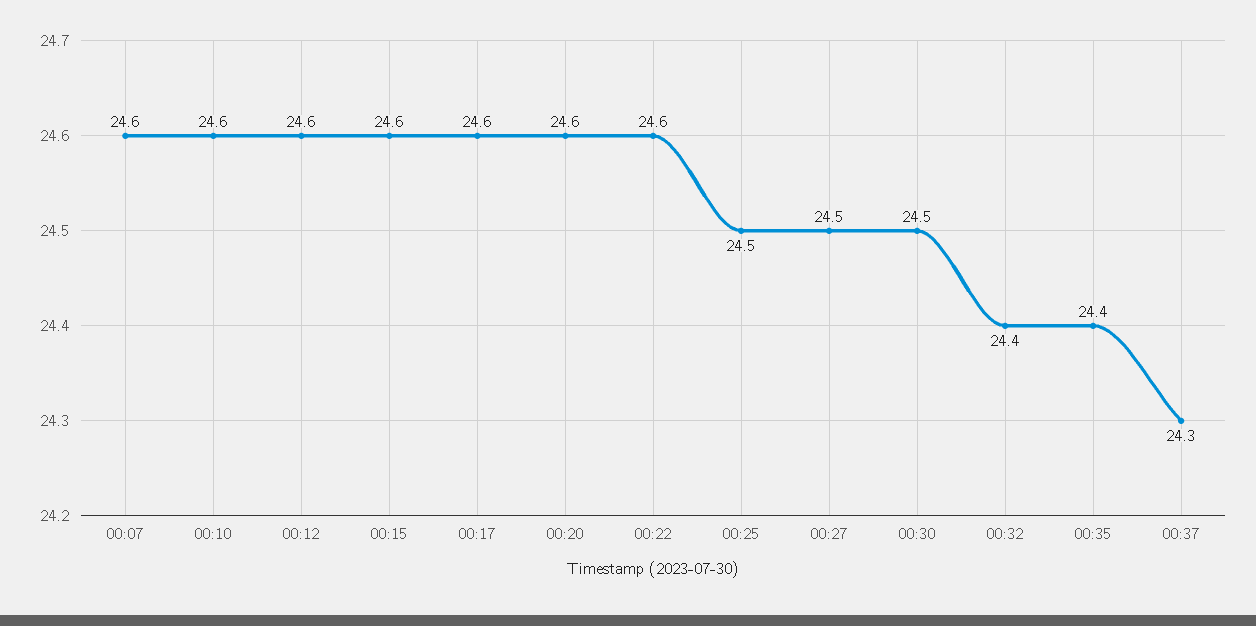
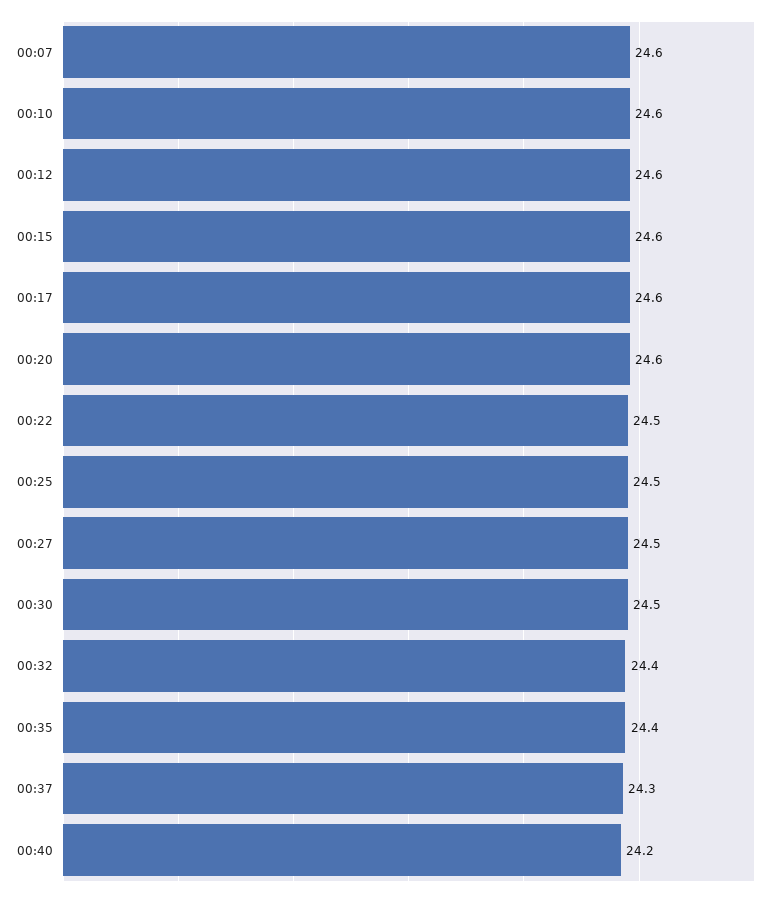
00:22: 24.6 -> 24.5
00:40: none -> 24.2

